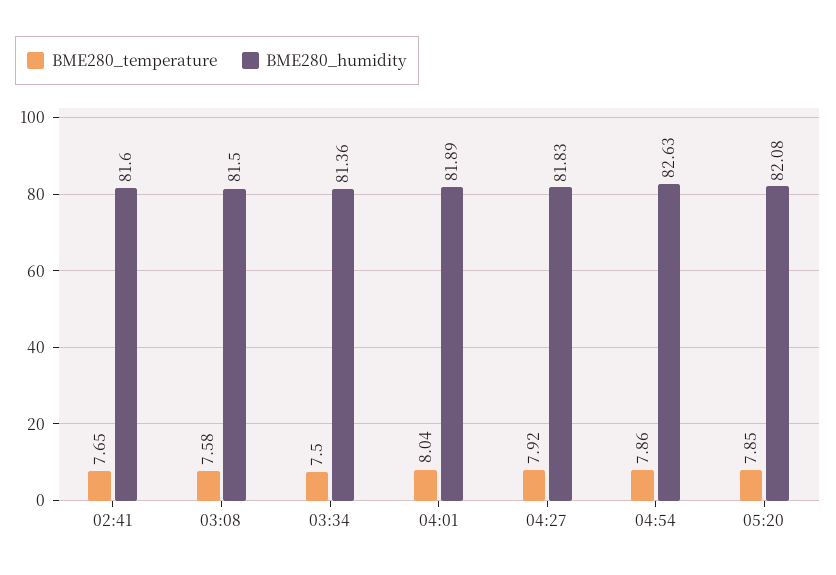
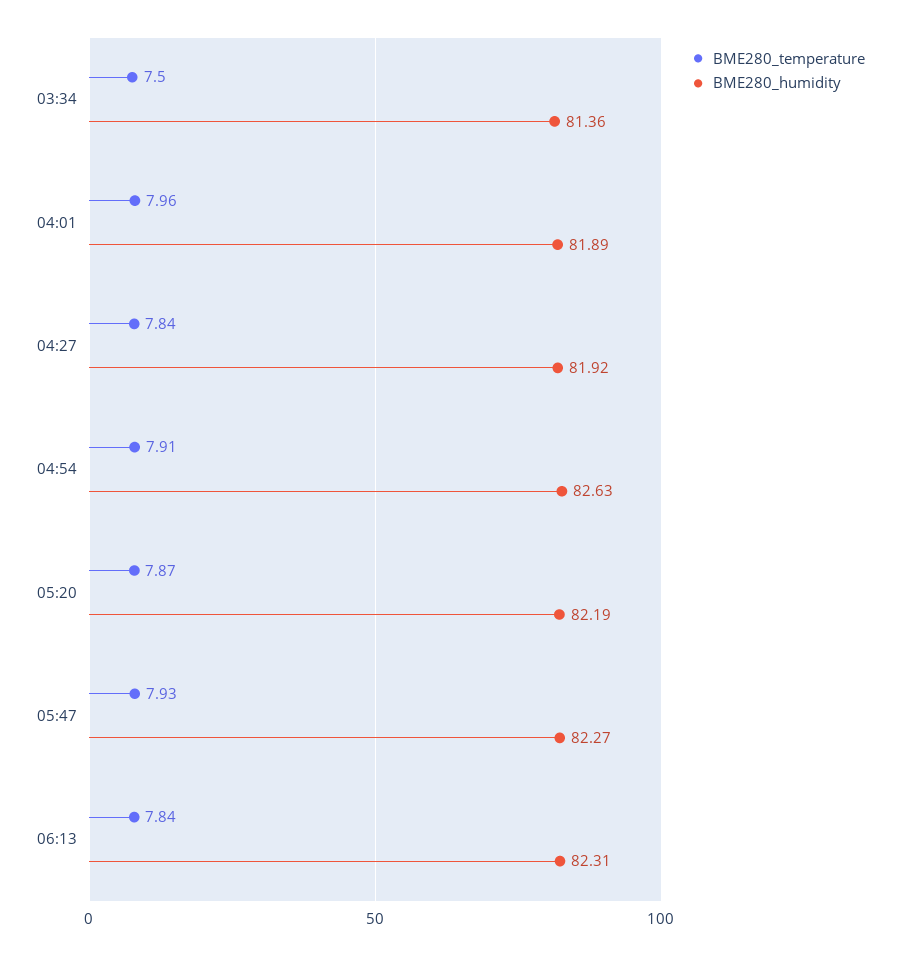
BME280_temperature, 02:41: 7.65 -> none
BME280_humidity, 02:41: 81.6 -> none
BME280_temperature, 03:08: 7.58 -> none
BME280_humidity, 03:08: 81.5 -> none
BME280_temperature, 04:01: 8.04 -> 7.96
BME280_temperature, 04:27: 7.92 -> 7.84
BME280_humidity, 04:27: 81.83 -> 81.92
BME280_temperature, 04:54: 7.86 -> 7.91
BME280_temperature, 05:20: 7.85 -> 7.87
BME280_humidity, 05:20: 82.08 -> 82.19
BME280_temperature, 05:47: none -> 7.93
BME280_humidity, 05:47: none -> 82.27
BME280_temperature, 06:13: none -> 7.84
BME280_humidity, 06:13: none -> 82.31

